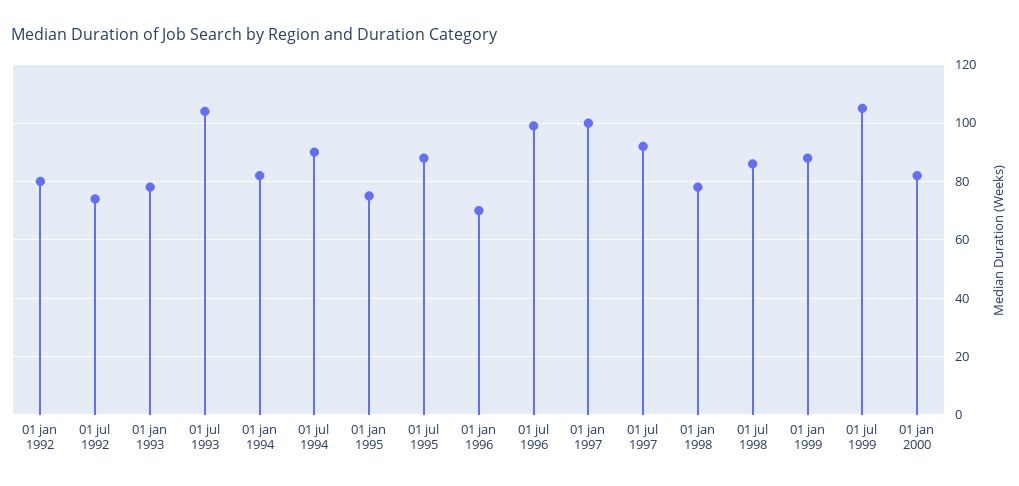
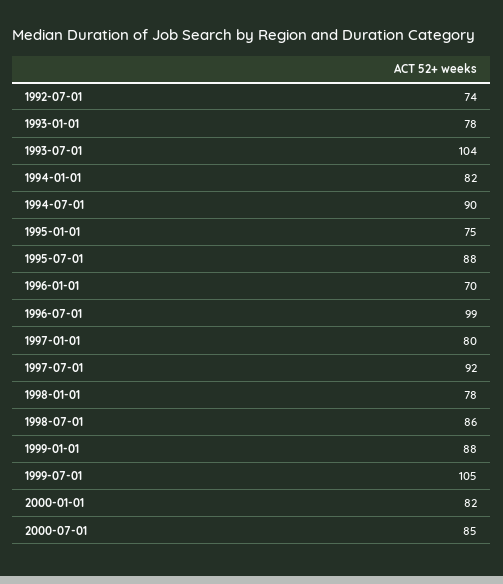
01 jan 1992: 80 -> none
01 jan 1997: 100 -> 80
2000-07-01: none -> 85

